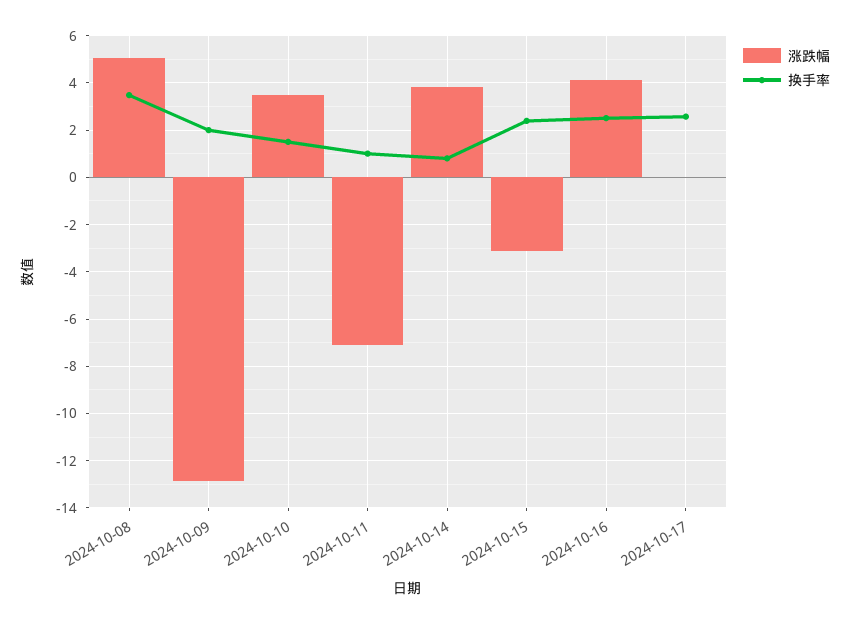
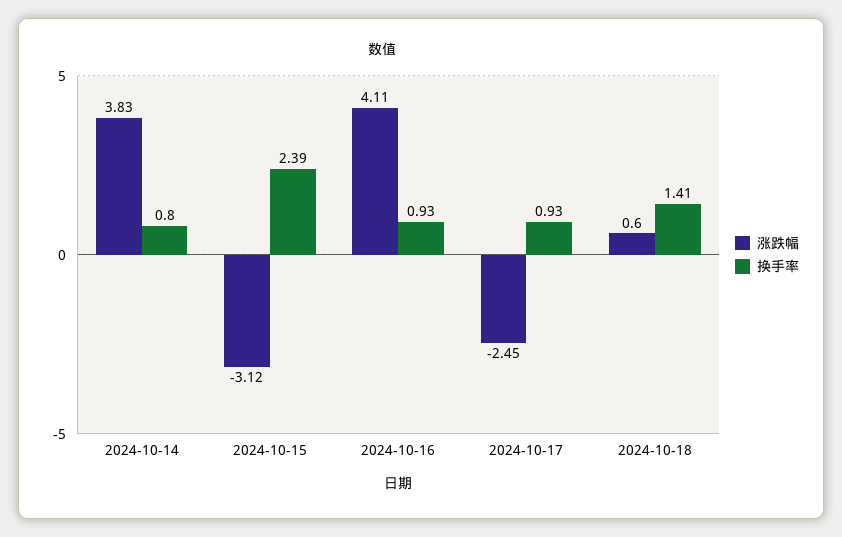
涨跌幅, 2024-10-08: 5 -> none
换手率, 2024-10-08: 3.5 -> none
涨跌幅, 2024-10-09: -13 -> none
换手率, 2024-10-09: 2 -> none
涨跌幅, 2024-10-10: 3.5 -> none
换手率, 2024-10-10: 1.5 -> none
涨跌幅, 2024-10-11: -7 -> none
换手率, 2024-10-11: 1 -> none
换手率, 2024-10-16: 2.5 -> 0.93
涨跌幅, 2024-10-17: 0 -> -2.45
换手率, 2024-10-17: 2.5 -> 0.93
涨跌幅, 2024-10-18: none -> 0.6
换手率, 2024-10-18: none -> 1.41

